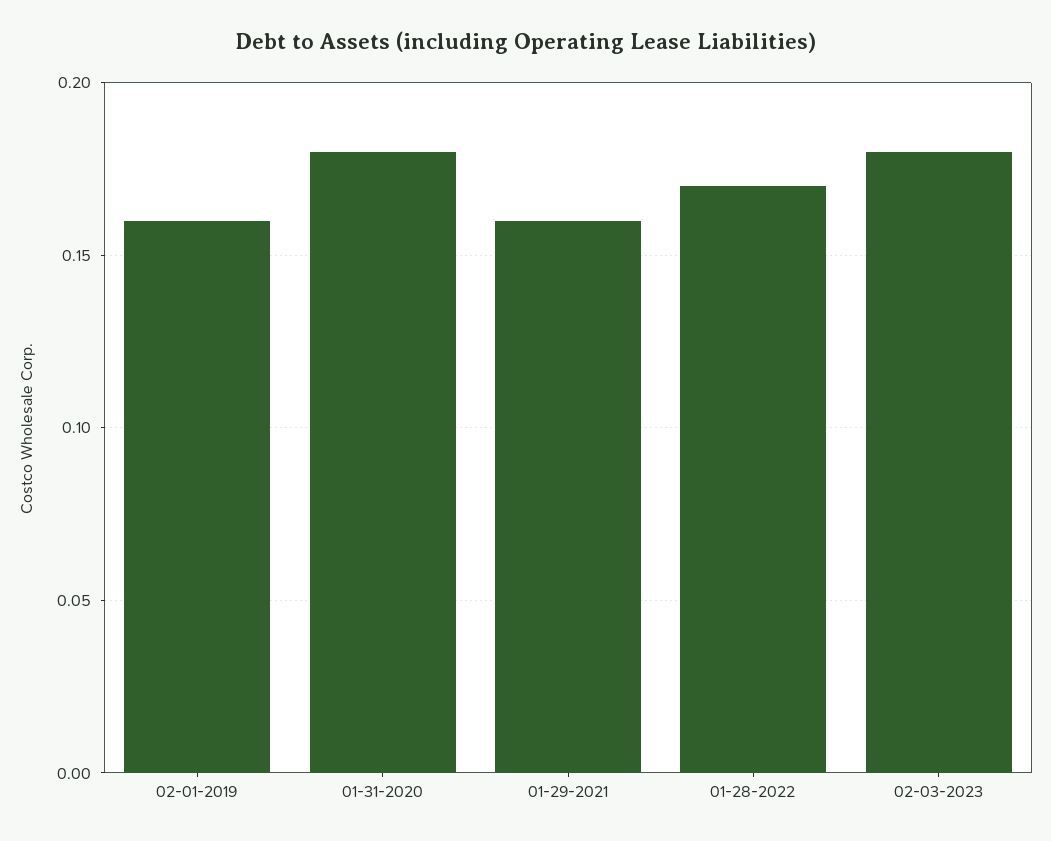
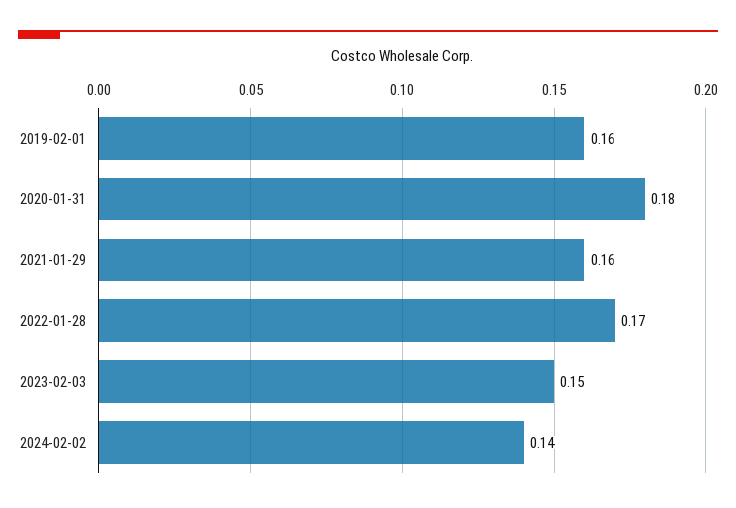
02-03-2023: 0.18 -> 0.15
2024-02-02: none -> 0.14

